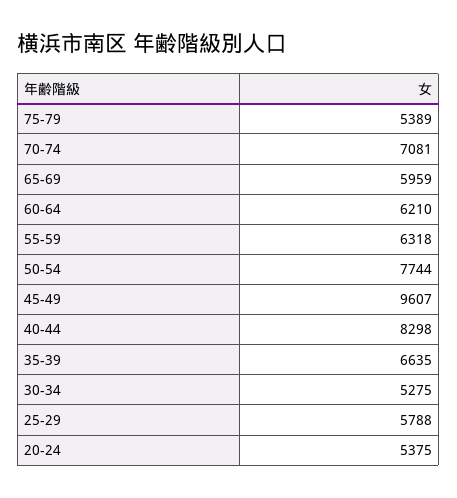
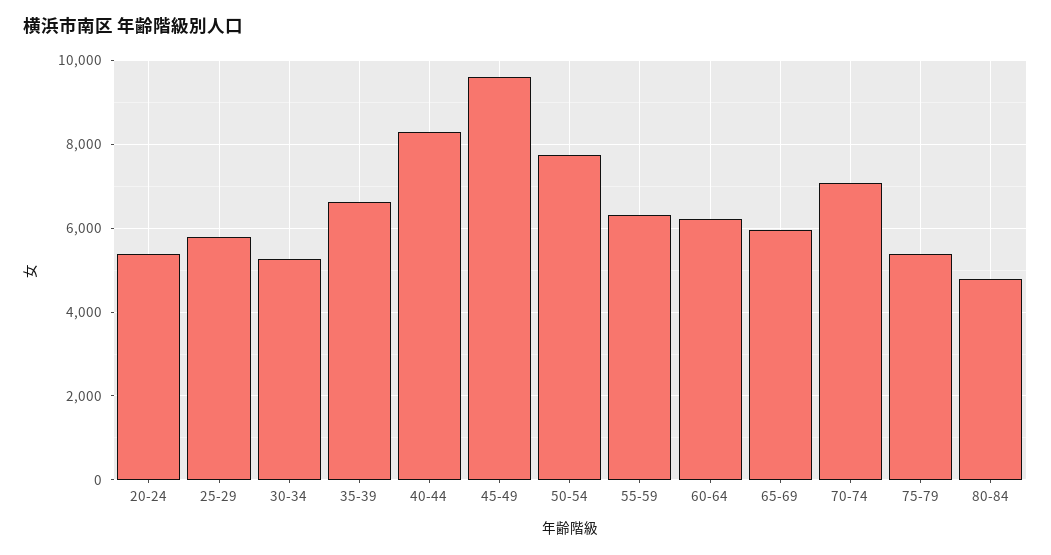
80-84: none -> 4800

